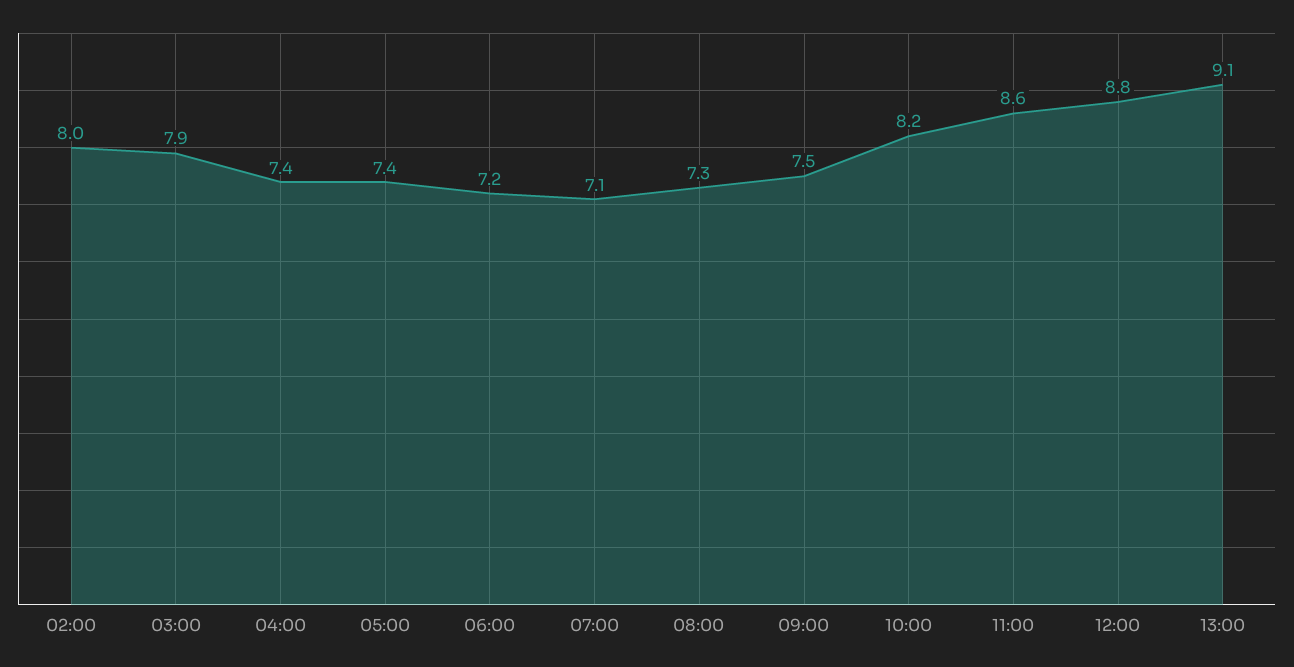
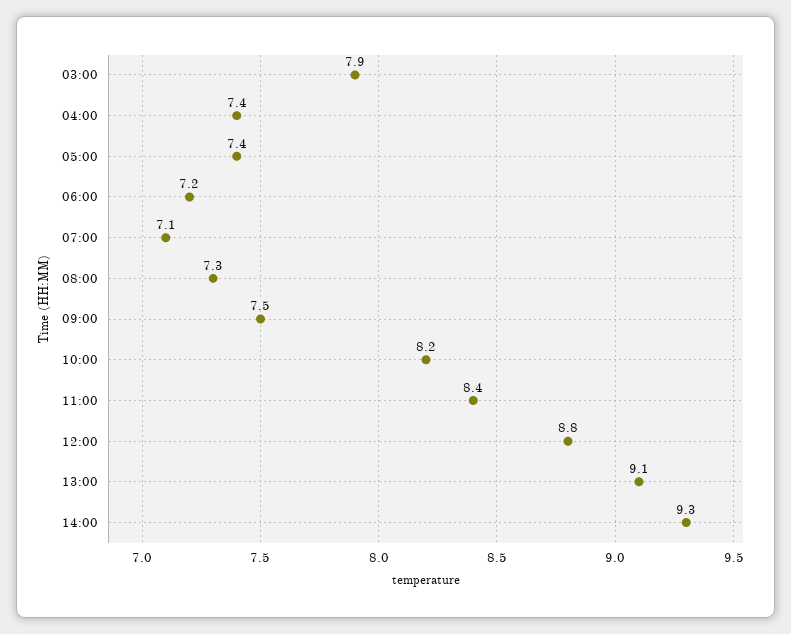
02:00: 8 -> none
11:00: 8.6 -> 8.4
14:00: none -> 9.3

